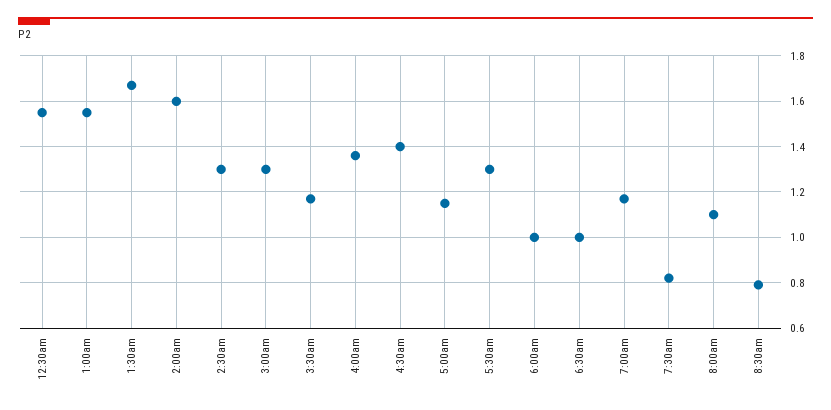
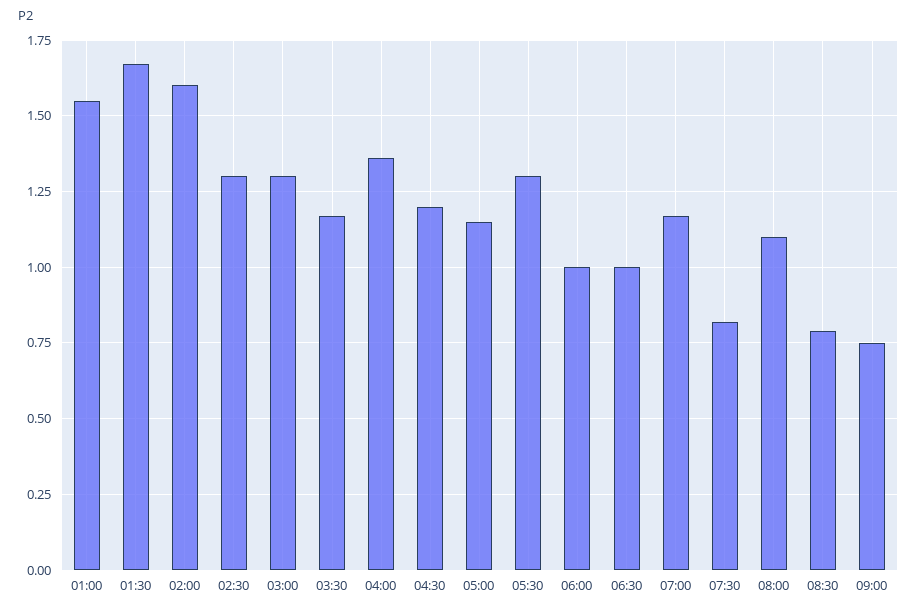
12:30am: 1.55 -> none
4:30am: 1.4 -> 1.2
09:00: none -> 0.75

